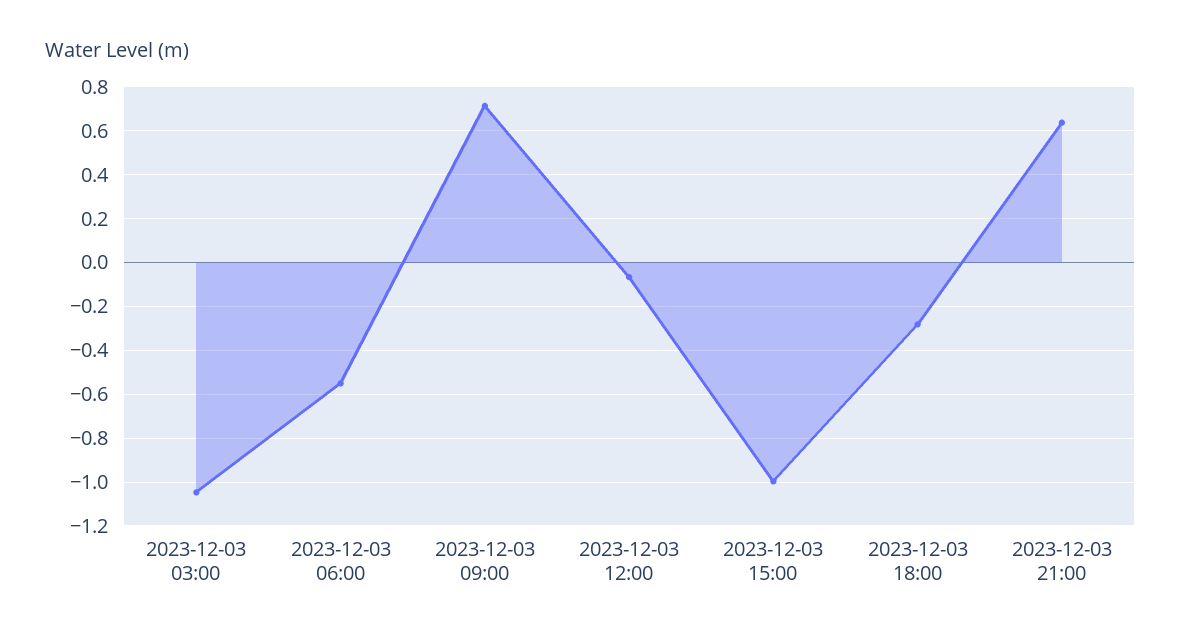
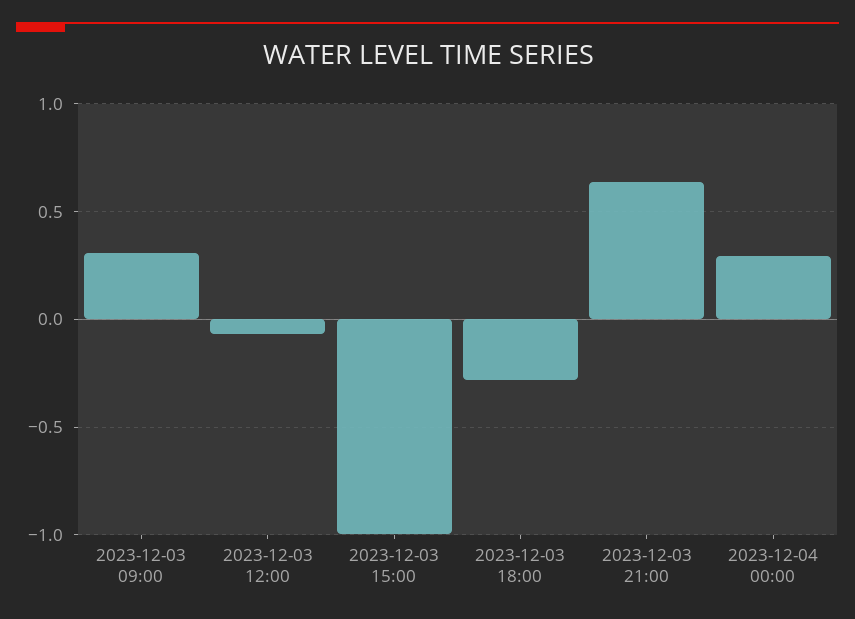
2023-12-03 03:00: -1.05 -> none
2023-12-03 06:00: -0.55 -> none
2023-12-03 09:00: 0.7 -> 0.3
2023-12-04 00:00: none -> 0.3

